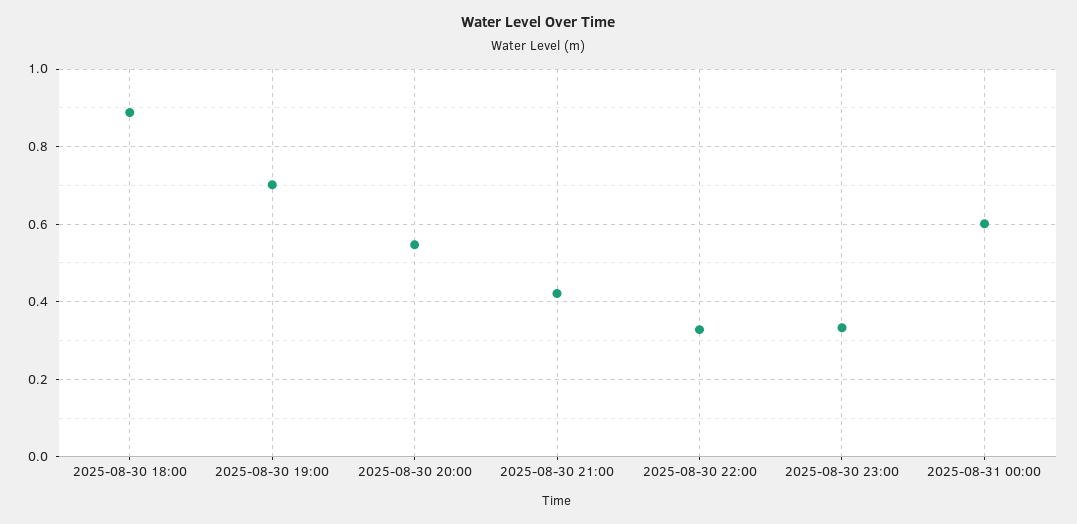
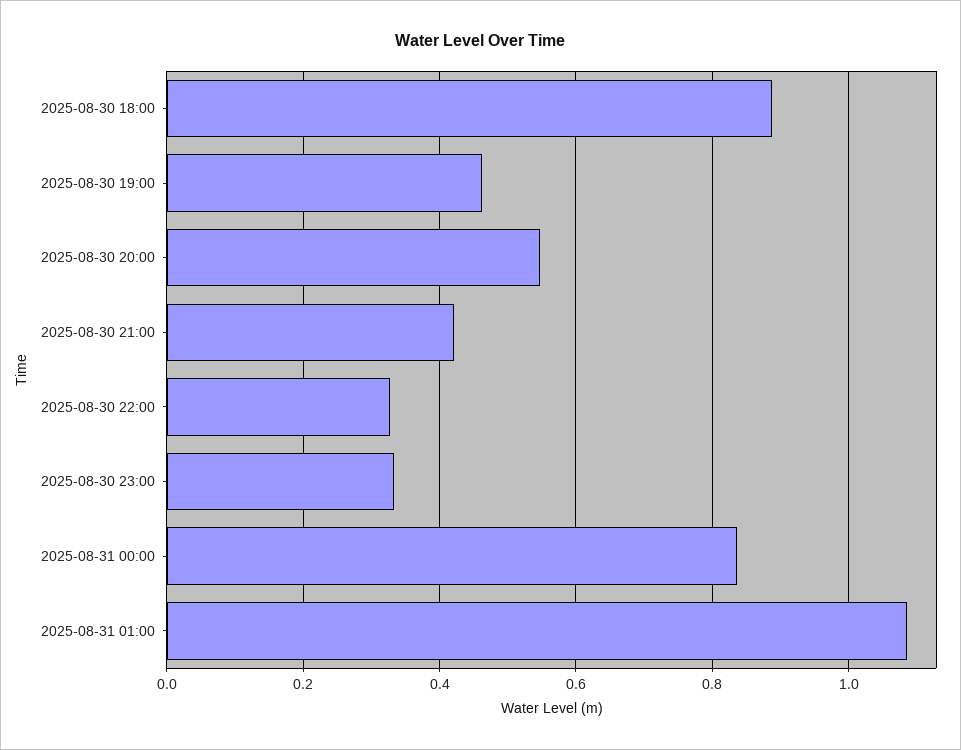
2025-08-30 19:00: 0.7 -> 0.46
2025-08-31 00:00: 0.6 -> 0.84
2025-08-31 01:00: none -> 1.08

